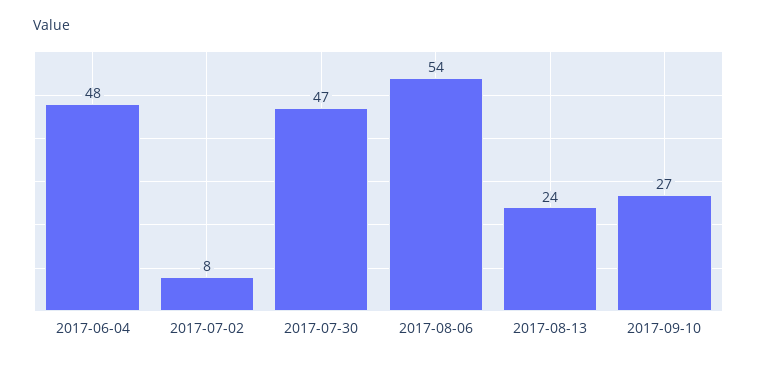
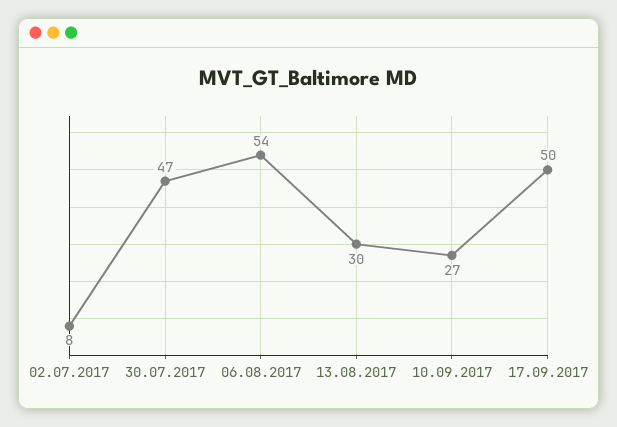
2017-06-04: 48 -> none
2017-08-13: 24 -> 30
17.09.2017: none -> 50

